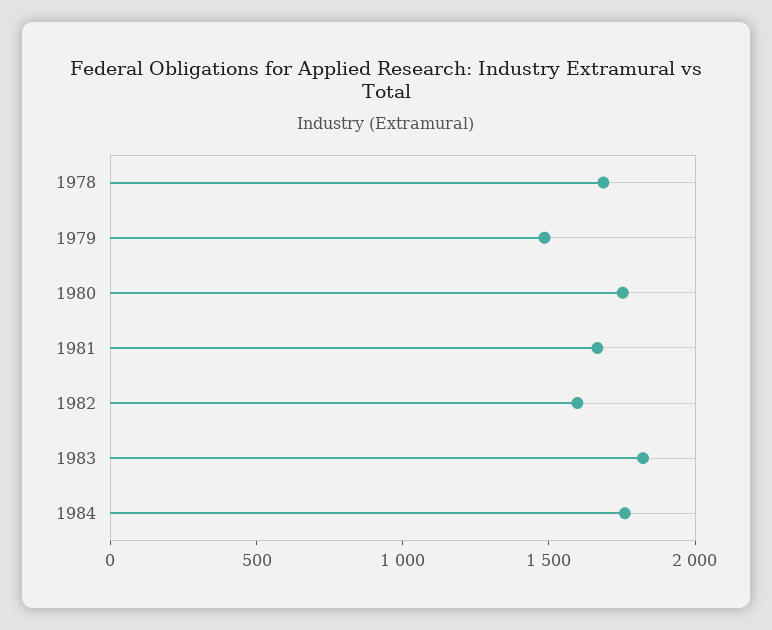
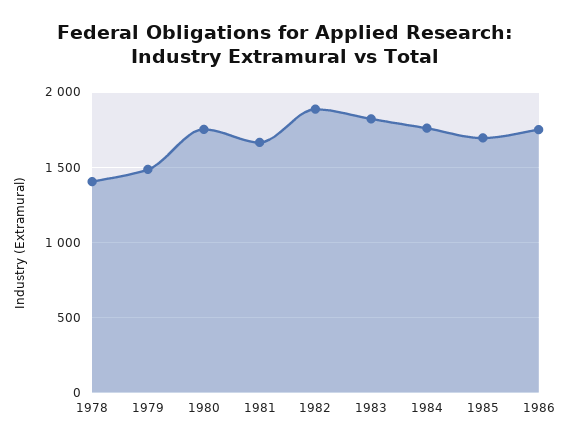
1978: 1700 -> 1400
1982: 1600 -> 1900
1985: none -> 1700
1986: none -> 1750

